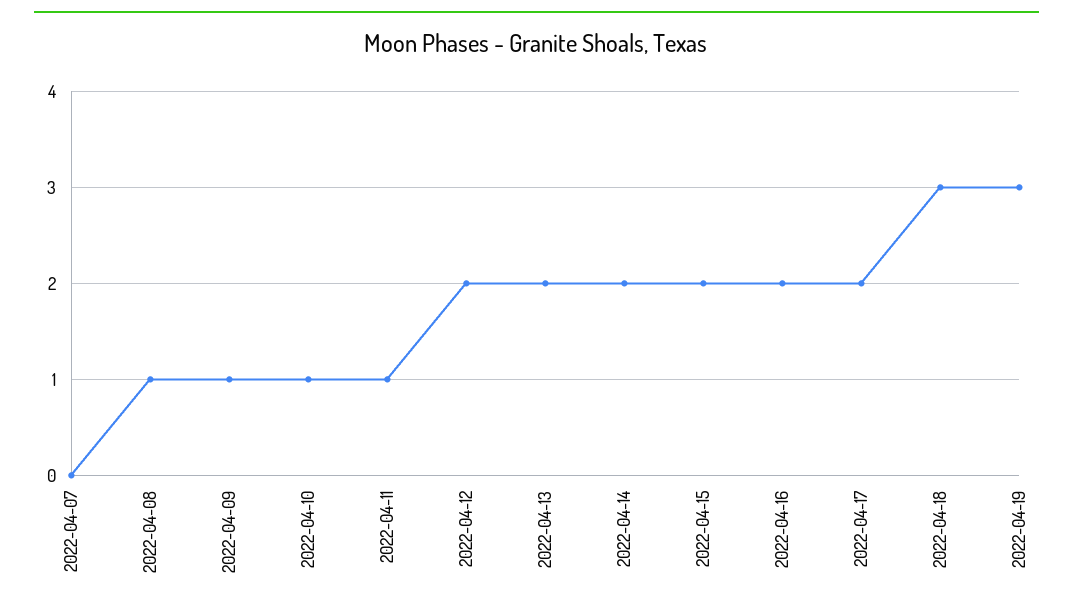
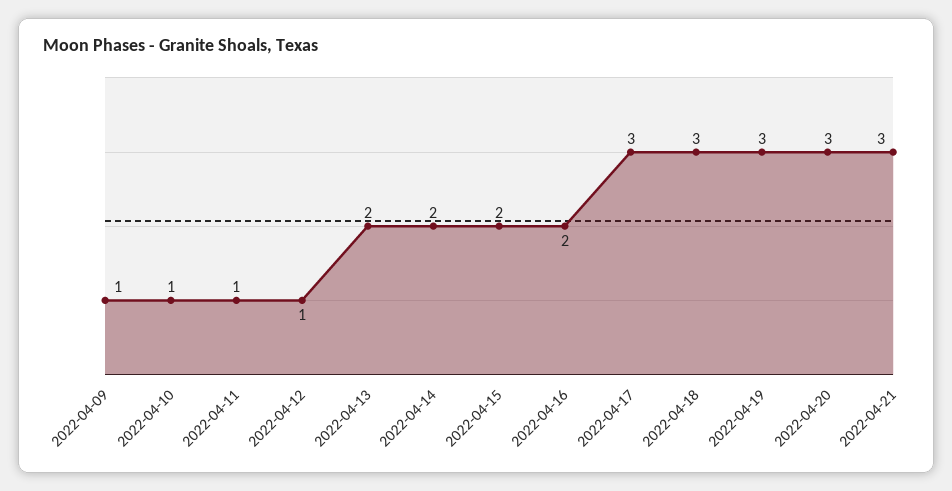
2022-04-07: 0 -> none
2022-04-08: 1 -> none
2022-04-12: 2 -> 1
2022-04-17: 2 -> 3
2022-04-20: none -> 3
2022-04-21: none -> 3

